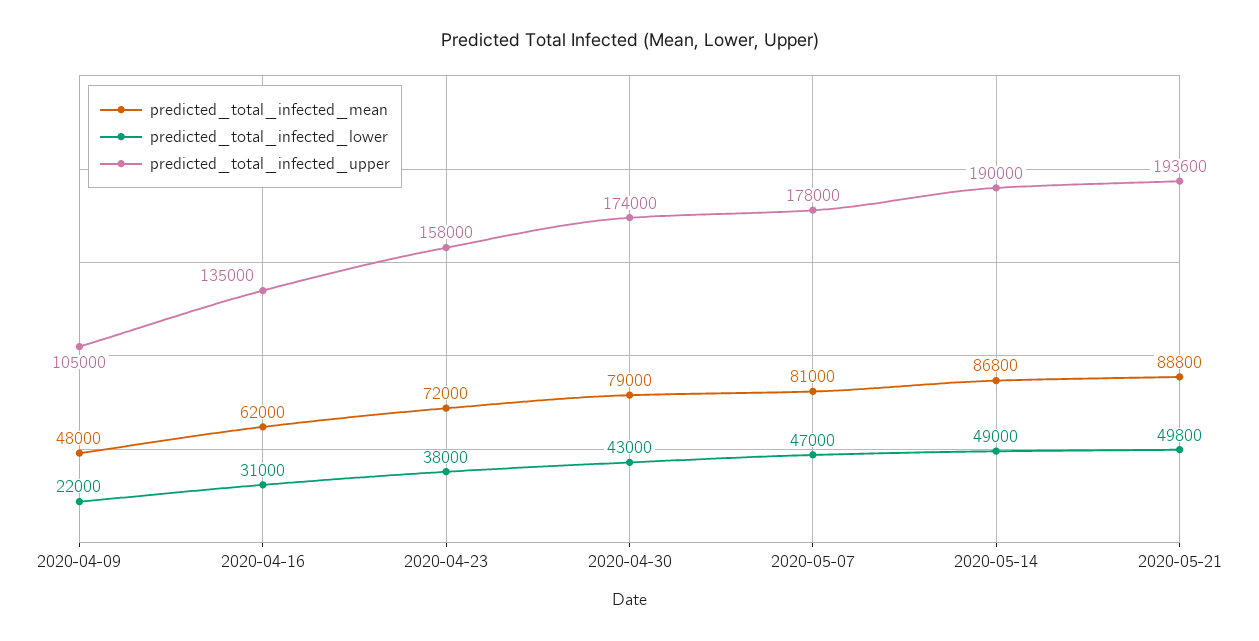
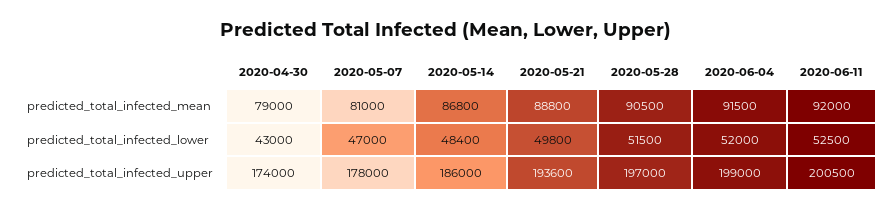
predicted_total_infected_mean, 2020-04-09: 48000 -> none
predicted_total_infected_lower, 2020-04-09: 22000 -> none
predicted_total_infected_upper, 2020-04-09: 105000 -> none
predicted_total_infected_mean, 2020-04-16: 62000 -> none
predicted_total_infected_lower, 2020-04-16: 31000 -> none
predicted_total_infected_upper, 2020-04-16: 135000 -> none
predicted_total_infected_mean, 2020-04-23: 72000 -> none
predicted_total_infected_lower, 2020-04-23: 38000 -> none
predicted_total_infected_upper, 2020-04-23: 158000 -> none
predicted_total_infected_lower, 2020-05-14: 49000 -> 48400
predicted_total_infected_upper, 2020-05-14: 190000 -> 186000
predicted_total_infected_mean, 2020-05-28: none -> 90500
predicted_total_infected_mean, 2020-06-04: none -> 91500
predicted_total_infected_mean, 2020-06-11: none -> 92000
predicted_total_infected_lower, 2020-05-28: none -> 51500
predicted_total_infected_lower, 2020-06-04: none -> 52000
predicted_total_infected_lower, 2020-06-11: none -> 52500
predicted_total_infected_upper, 2020-05-28: none -> 197000
predicted_total_infected_upper, 2020-06-04: none -> 199000
predicted_total_infected_upper, 2020-06-11: none -> 200500

